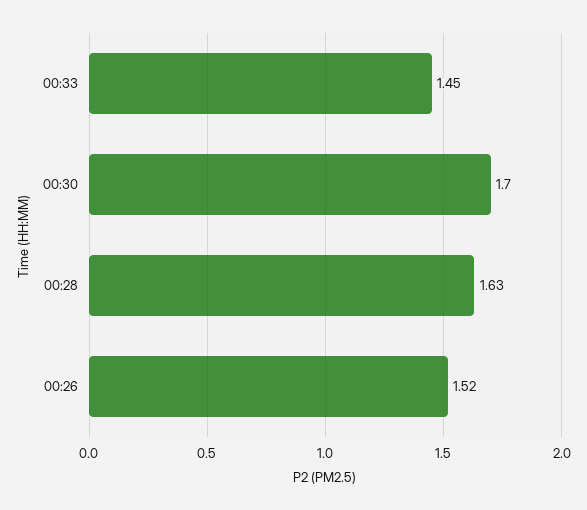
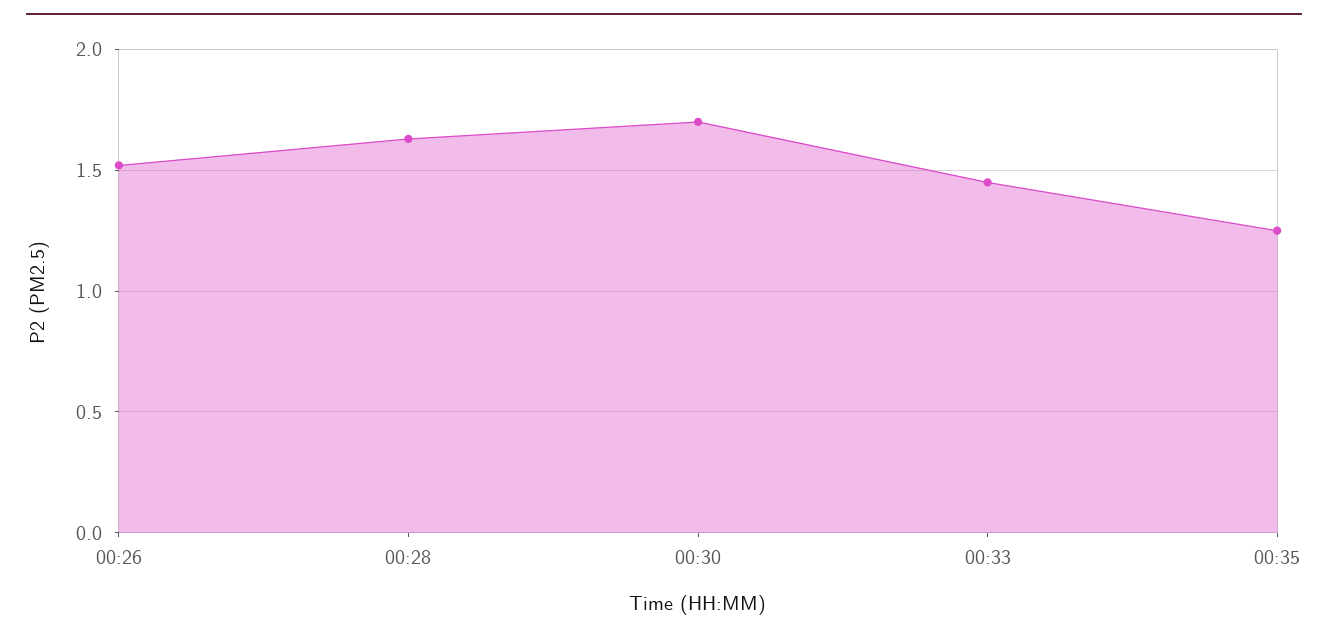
00:35: none -> 1.25

